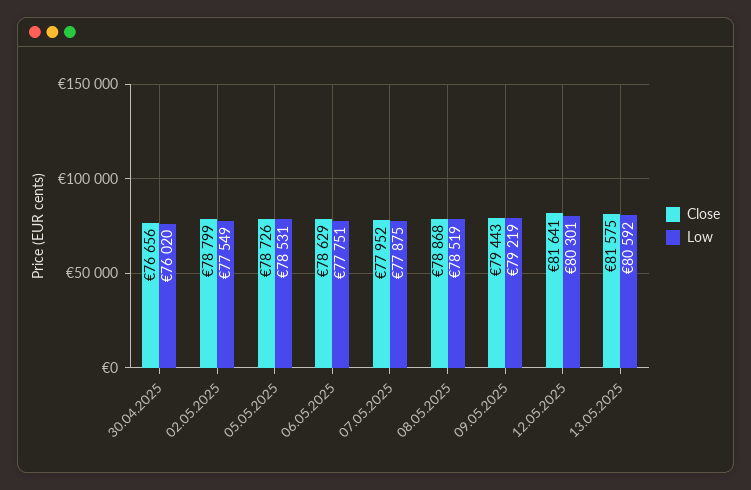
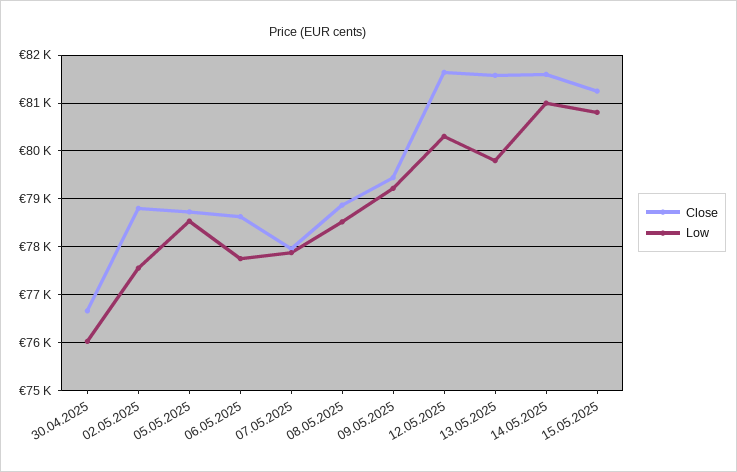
Low, 13.05.2025: 80592 -> 79800
Close, 14.05.2025: none -> 81600
Low, 14.05.2025: none -> 81000
Close, 15.05.2025: none -> 81200
Low, 15.05.2025: none -> 80800

